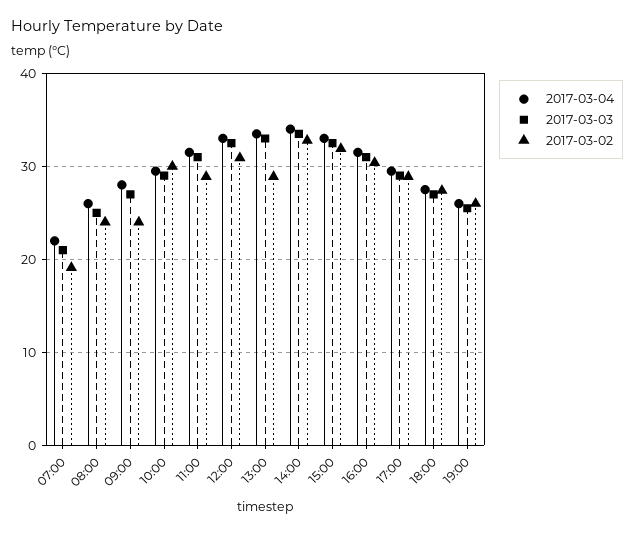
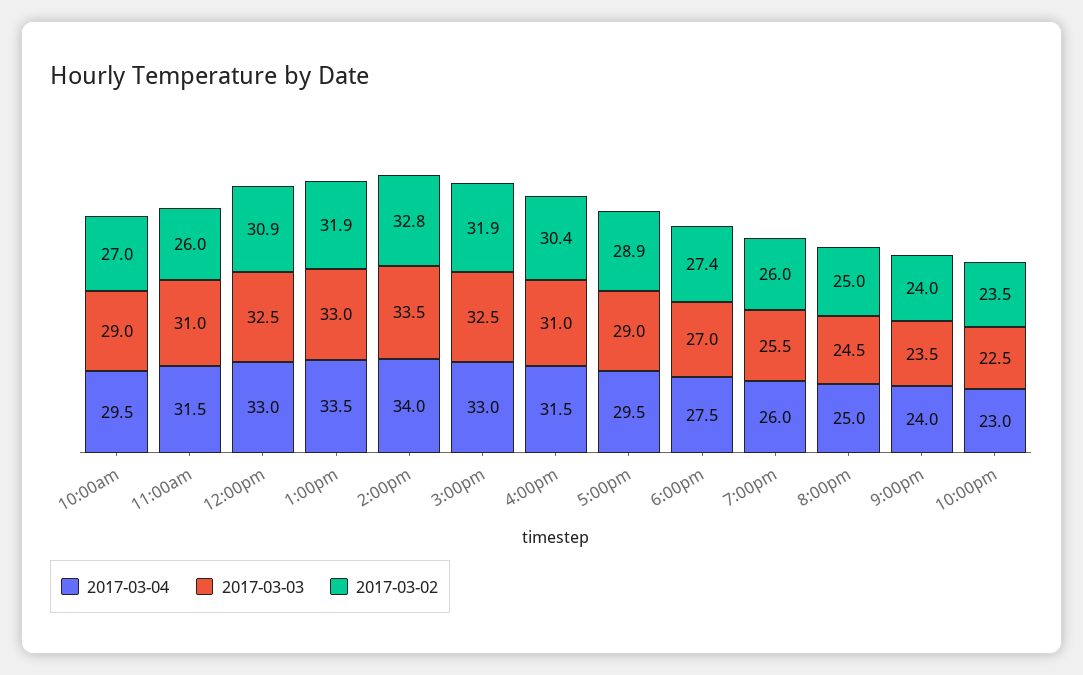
2017-03-04, 07:00: 22 -> none
2017-03-03, 07:00: 21 -> none
2017-03-02, 07:00: 19 -> none
2017-03-04, 08:00: 26 -> none
2017-03-03, 08:00: 25 -> none
2017-03-02, 08:00: 24 -> none
2017-03-04, 09:00: 28 -> none
2017-03-03, 09:00: 27 -> none
2017-03-02, 09:00: 24 -> none
2017-03-02, 10:00: 30 -> 27
2017-03-02, 11:00: 29 -> 26
2017-03-02, 13:00: 29 -> 31.9
2017-03-04, 8:00pm: none -> 25
2017-03-03, 8:00pm: none -> 24.5
2017-03-02, 8:00pm: none -> 25
2017-03-04, 9:00pm: none -> 24
2017-03-03, 9:00pm: none -> 23.5
2017-03-02, 9:00pm: none -> 24
2017-03-04, 10:00pm: none -> 23
2017-03-03, 10:00pm: none -> 22.5
2017-03-02, 10:00pm: none -> 23.5

